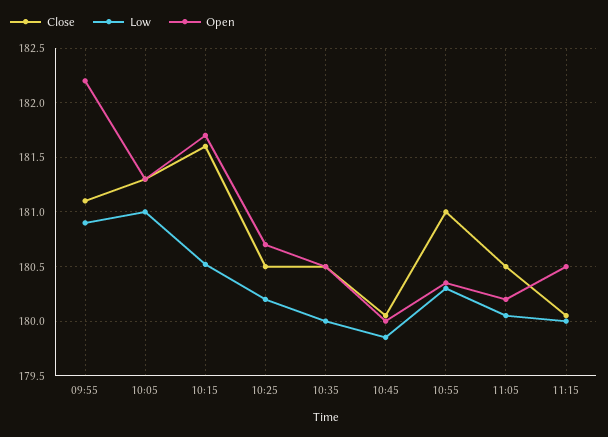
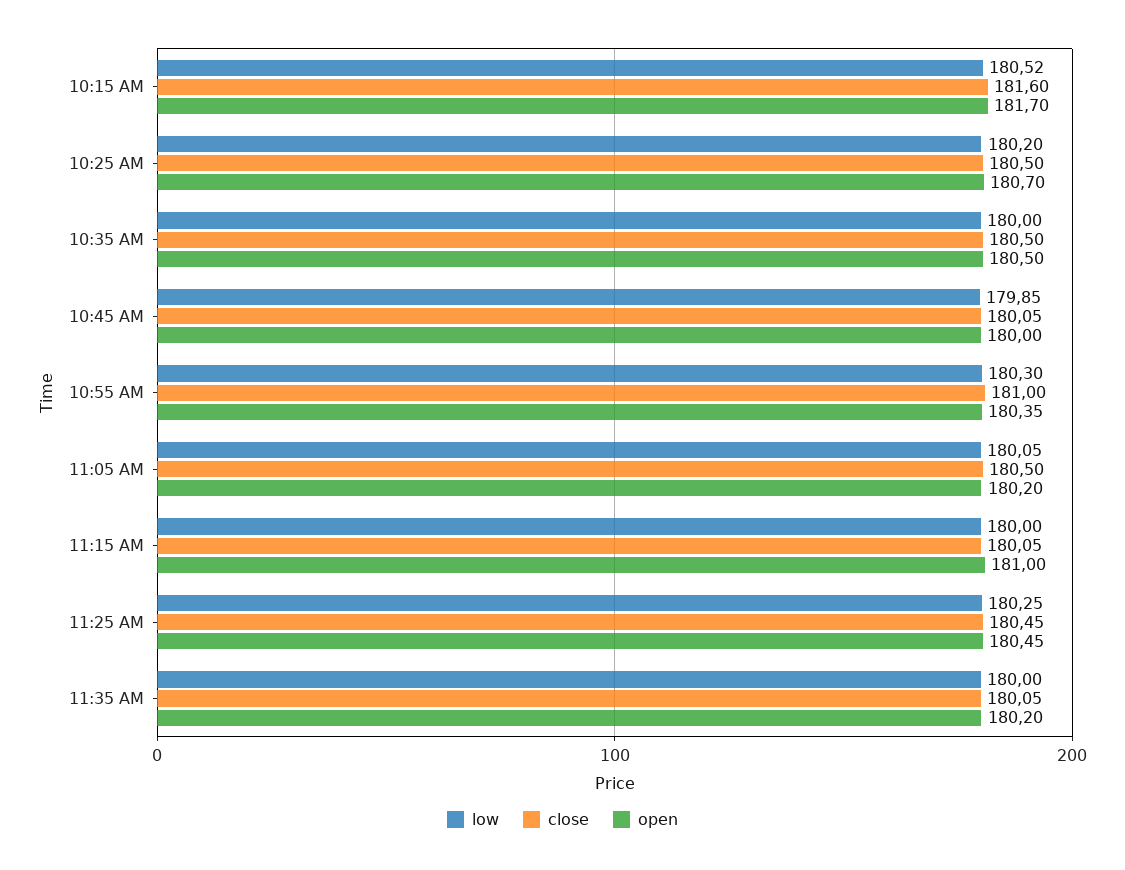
Close, 09:55: 181.1 -> none
Low, 09:55: 180.9 -> none
Open, 09:55: 182.2 -> none
Close, 10:05: 181.3 -> none
Low, 10:05: 181 -> none
Open, 10:05: 181.3 -> none
Open, 11:15: 180.5 -> 181
Low, 11:25 AM: none -> 180.25
Close, 11:25 AM: none -> 180.45
Open, 11:25 AM: none -> 180.45
Low, 11:35 AM: none -> 180
Close, 11:35 AM: none -> 180.05
Open, 11:35 AM: none -> 180.2

